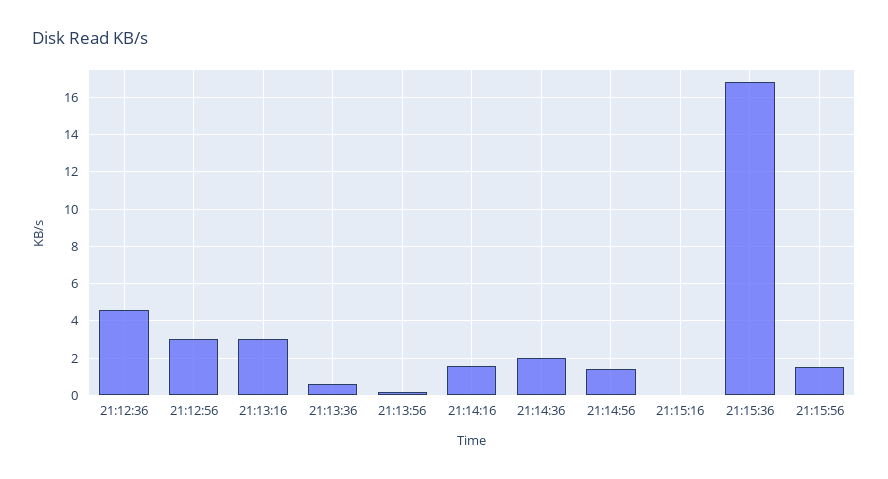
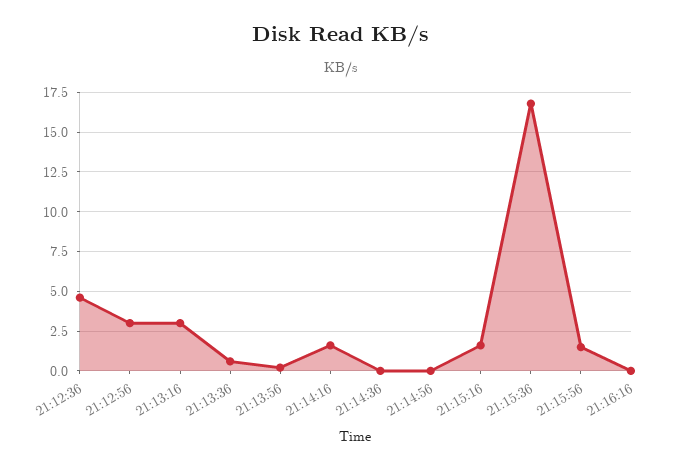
21:14:36: 2 -> 0
21:14:56: 1.5 -> 0
21:15:16: 0 -> 1.5
21:16:16: none -> 0

